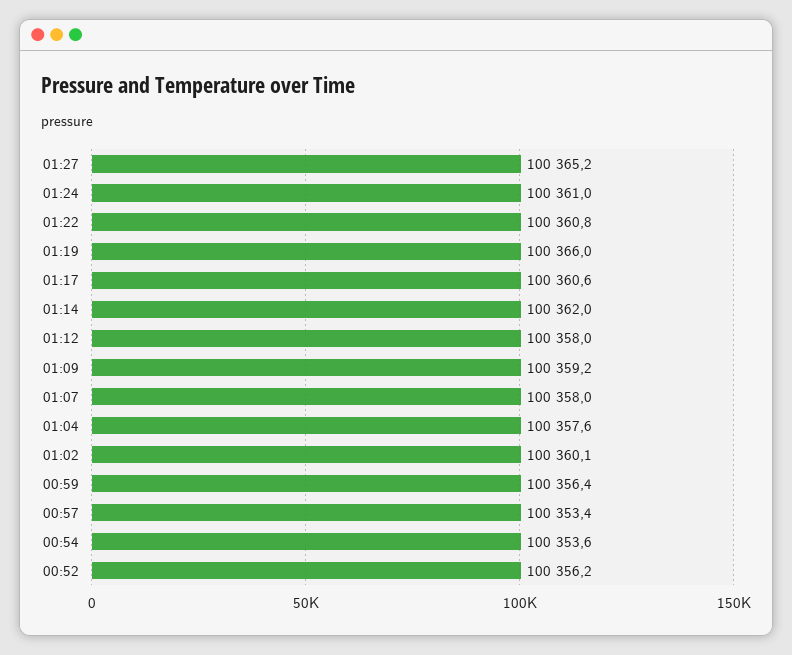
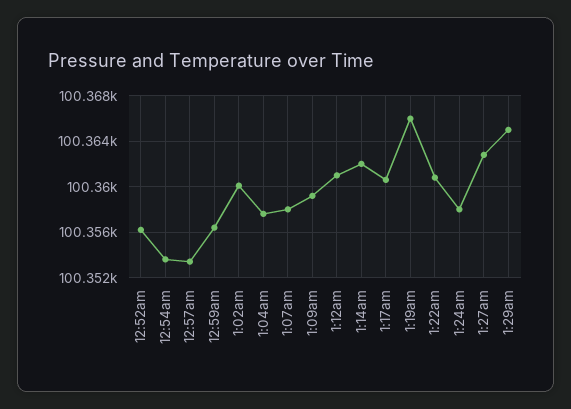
01:27: 100365.2 -> 100363
01:24: 100361 -> 100358
01:12: 100358 -> 100361
1:29am: none -> 100365

